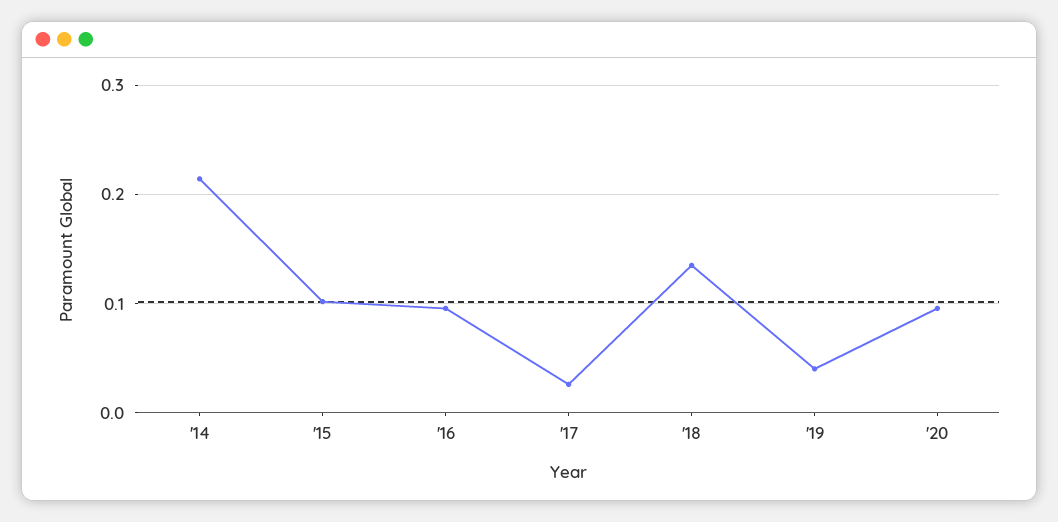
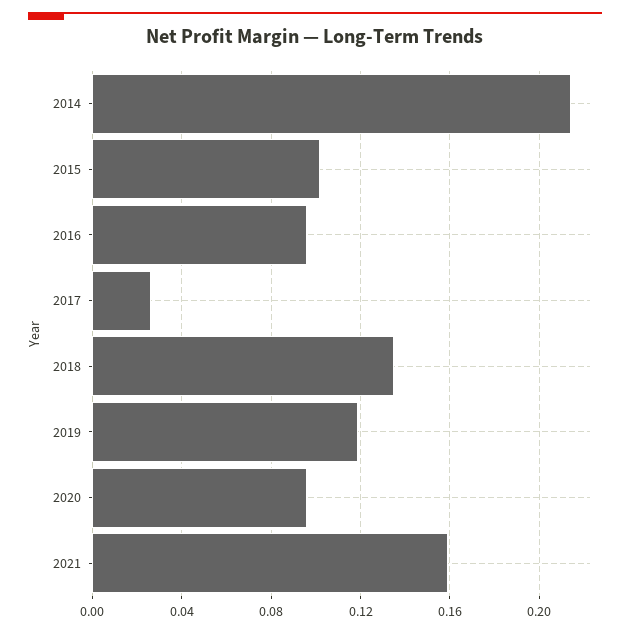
'19: 0.04 -> 0.12
2021: none -> 0.16

